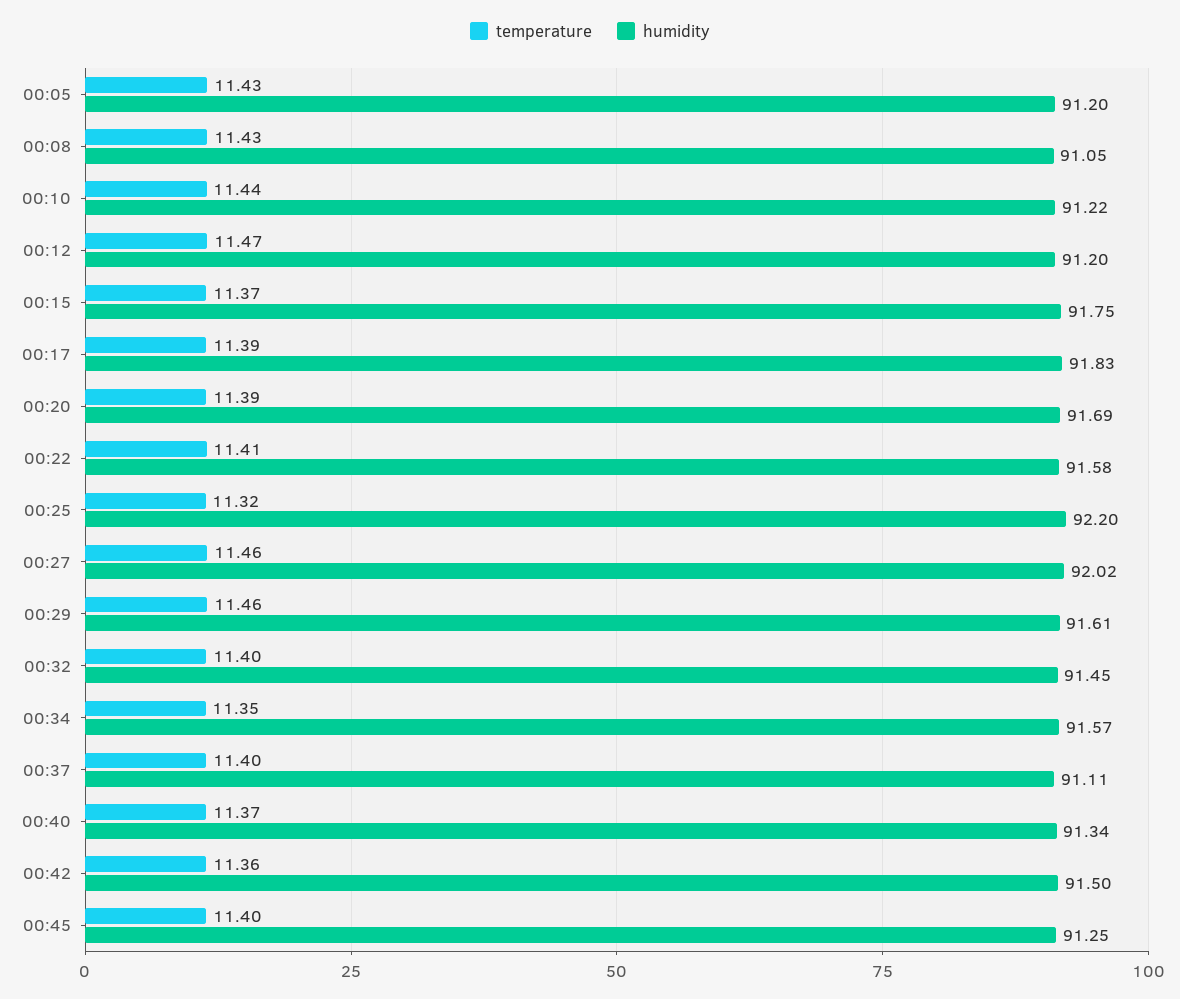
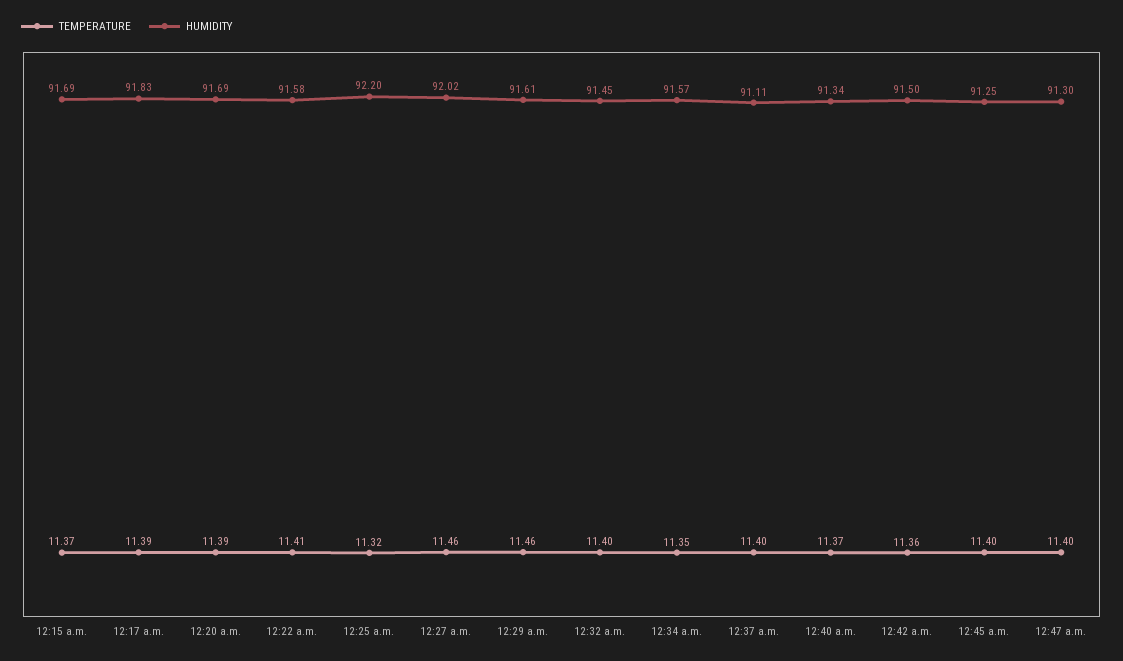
temperature, 00:05: 11.43 -> none
humidity, 00:05: 91.2 -> none
temperature, 00:08: 11.43 -> none
humidity, 00:08: 91.05 -> none
temperature, 00:10: 11.44 -> none
humidity, 00:10: 91.22 -> none
temperature, 00:12: 11.47 -> none
humidity, 00:12: 91.2 -> none
humidity, 00:15: 91.75 -> 91.69
temperature, 12:47 a.m.: none -> 11.4
humidity, 12:47 a.m.: none -> 91.3

